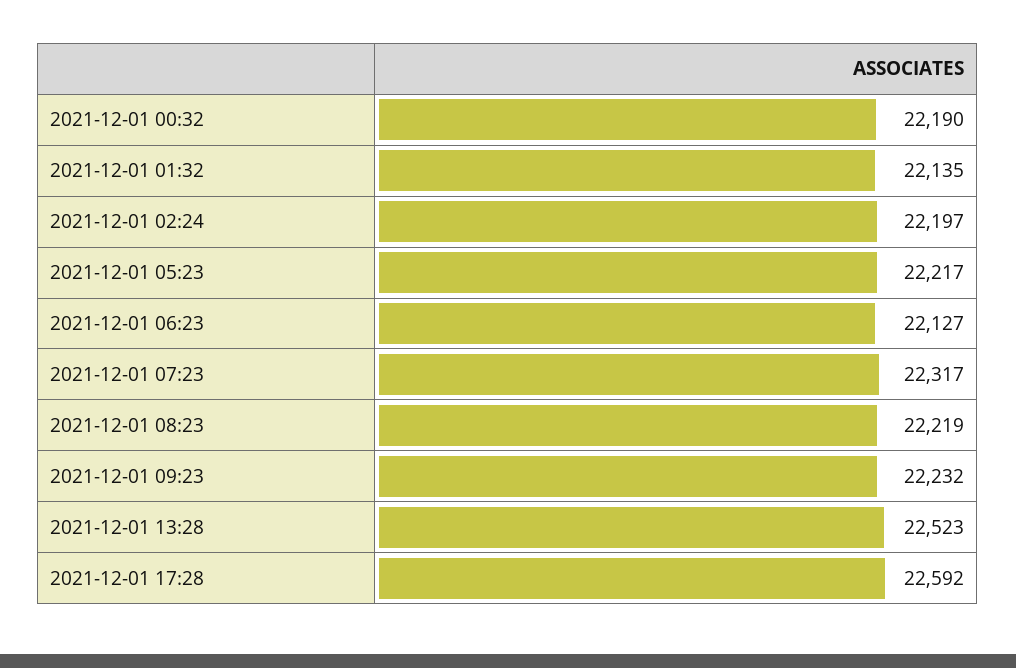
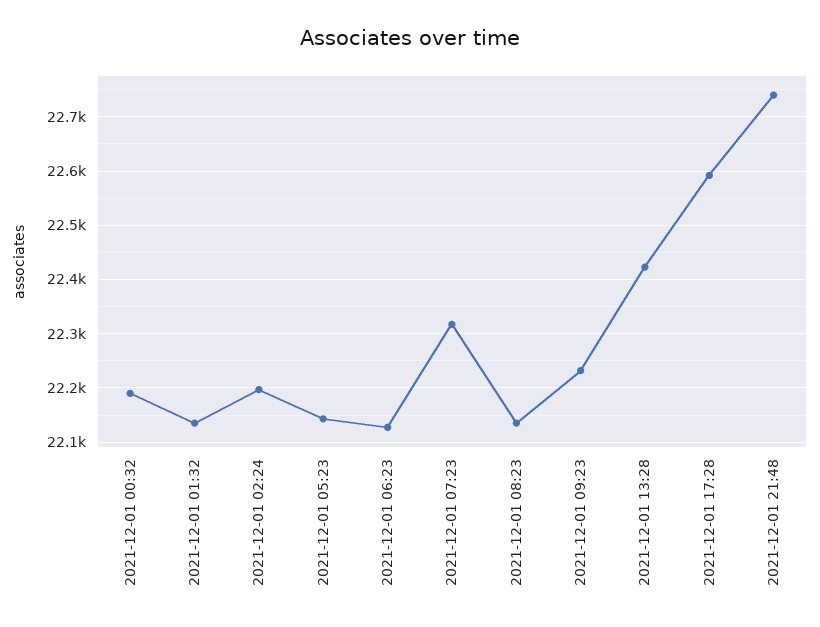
2021-12-01 05:23: 22217 -> 22140
2021-12-01 08:23: 22219 -> 22140
2021-12-01 13:28: 22523 -> 22420
2021-12-01 21:48: none -> 22740

